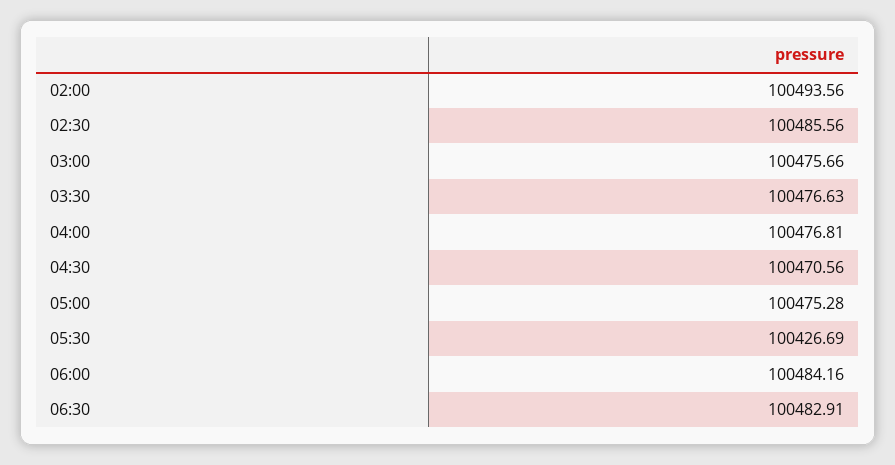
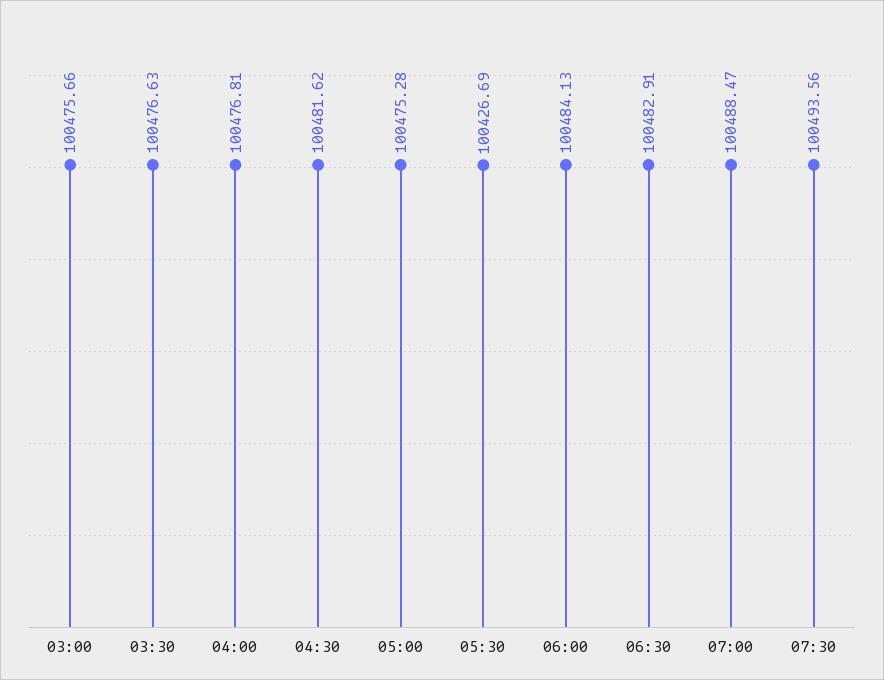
02:00: 100493.56 -> none
02:30: 100485.56 -> none
04:30: 100470.56 -> 100481.62
06:00: 100484.16 -> 100484.13
07:00: none -> 100488.47
07:30: none -> 100493.56

